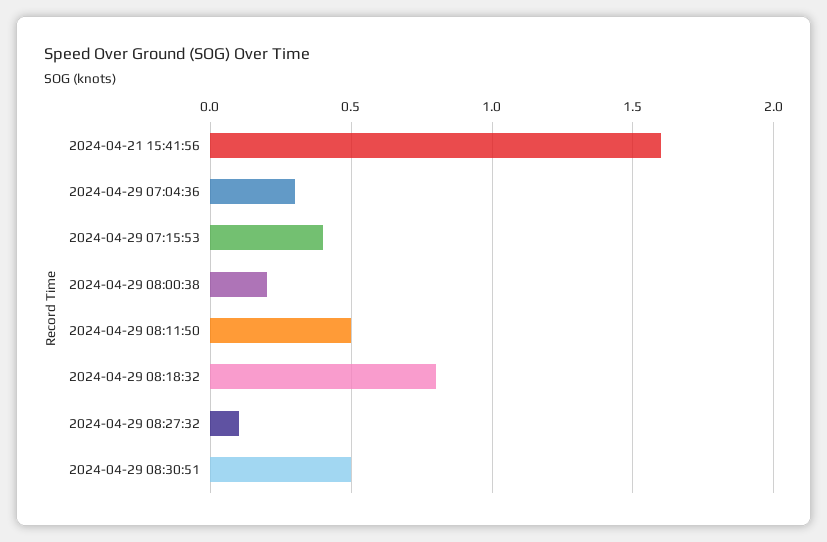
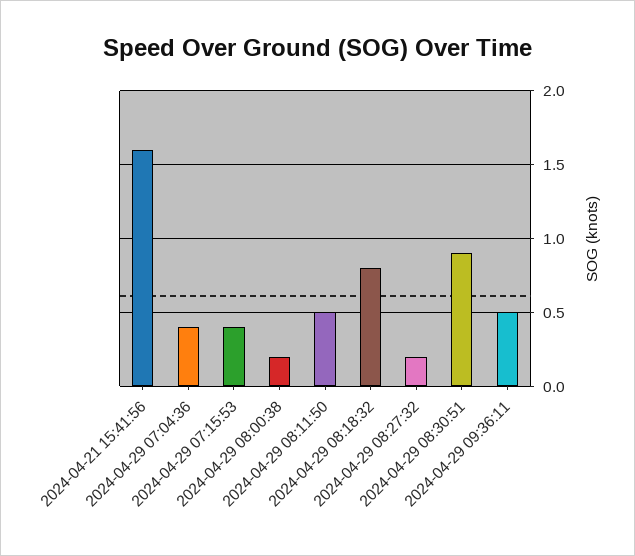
2024-04-29 07:04:36: 0.3 -> 0.4
2024-04-29 08:27:32: 0.1 -> 0.2
2024-04-29 08:30:51: 0.5 -> 0.9
2024-04-29 09:36:11: none -> 0.5

